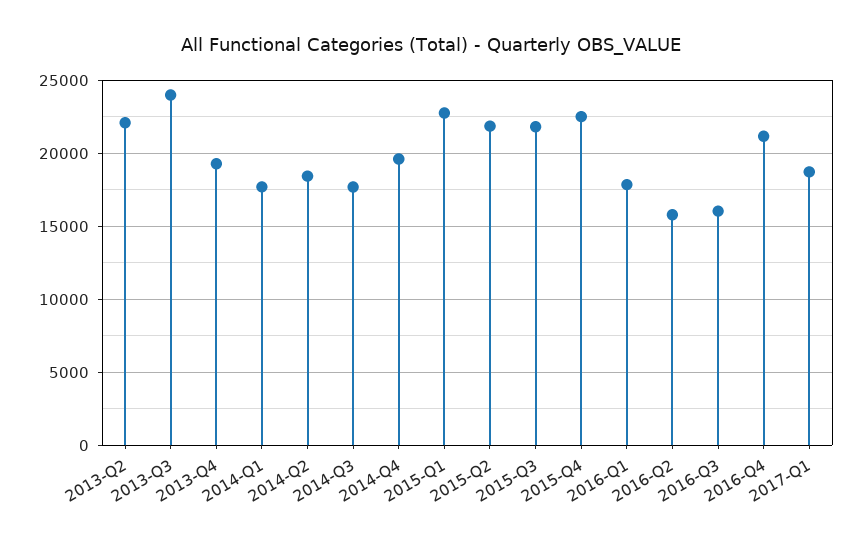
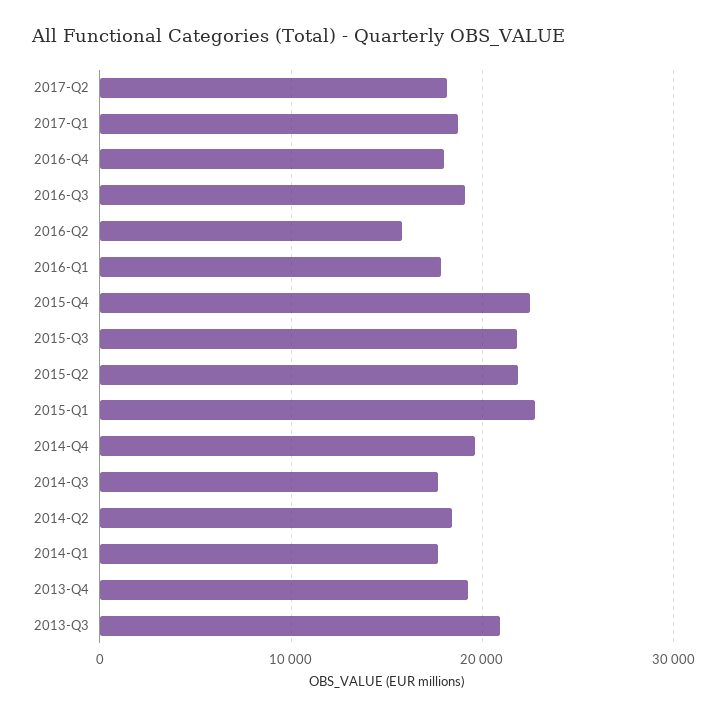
2013-Q2: 22000 -> none
2013-Q3: 24000 -> 21000
2016-Q3: 16000 -> 19000
2016-Q4: 21000 -> 18000
2017-Q2: none -> 18000

